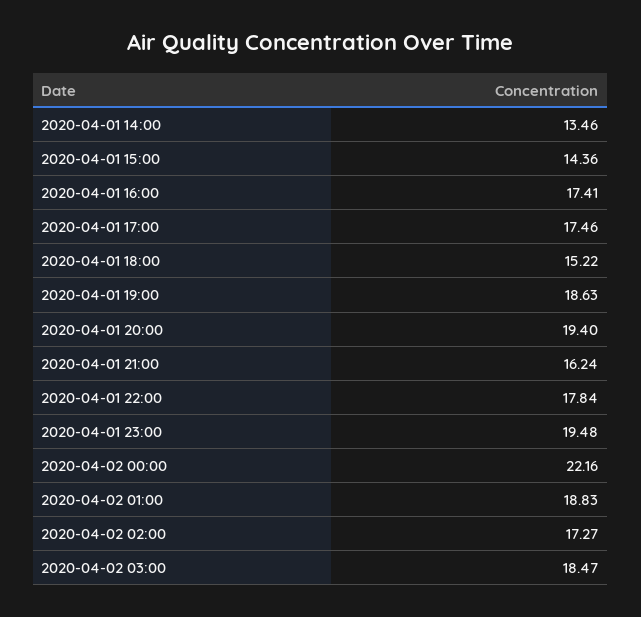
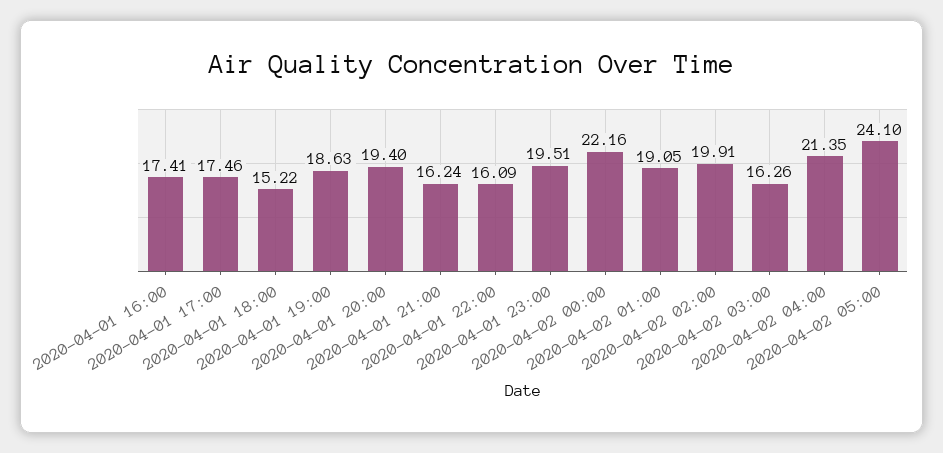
2020-04-01 14:00: 13.46 -> none
2020-04-01 15:00: 14.36 -> none
2020-04-01 22:00: 17.84 -> 16.09
2020-04-01 23:00: 19.48 -> 19.51
2020-04-02 01:00: 18.83 -> 19.05
2020-04-02 02:00: 17.27 -> 19.91
2020-04-02 03:00: 18.47 -> 16.26
2020-04-02 04:00: none -> 21.35
2020-04-02 05:00: none -> 24.1

